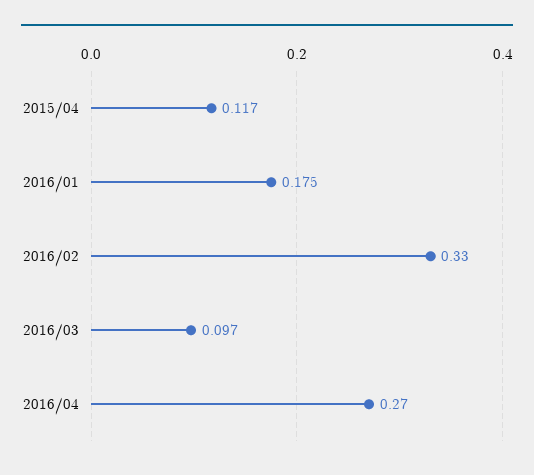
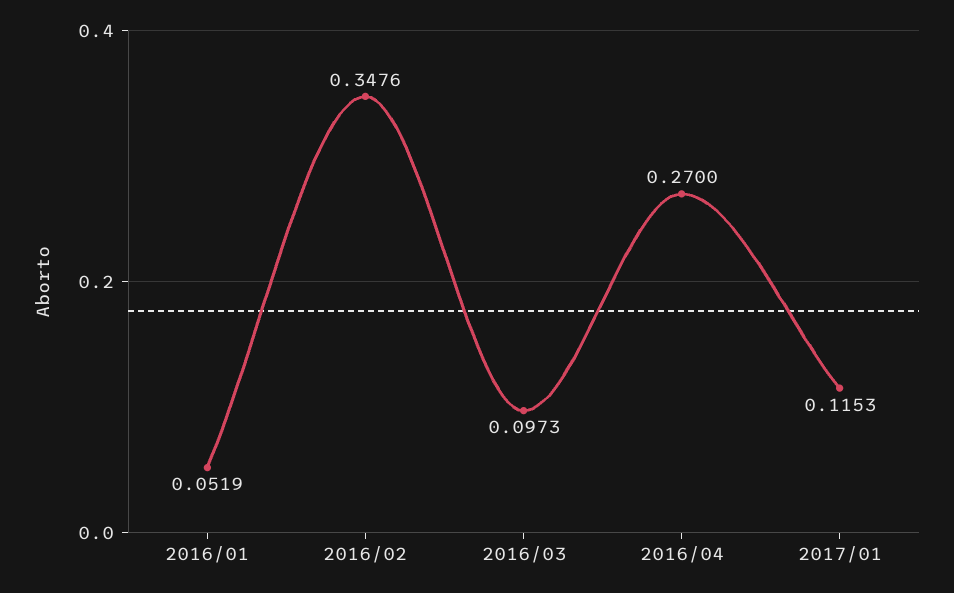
2015/04: 0.117 -> none
2016/01: 0.175 -> 0.0519
2016/02: 0.33 -> 0.3476
2017/01: none -> 0.1153

